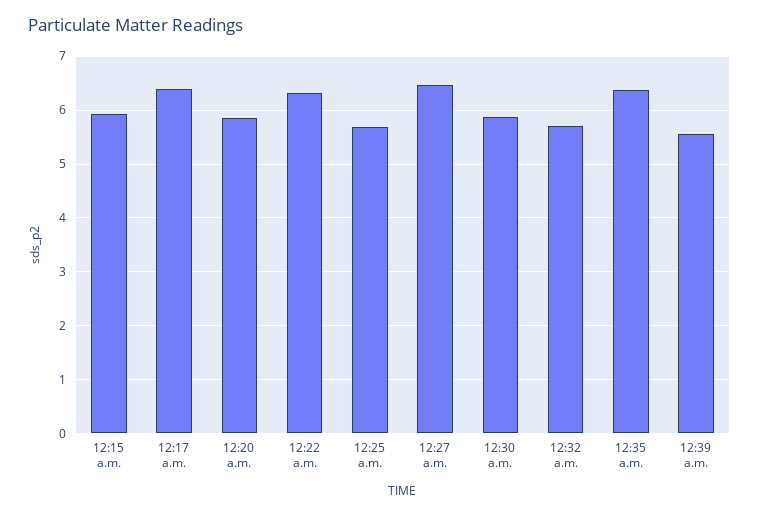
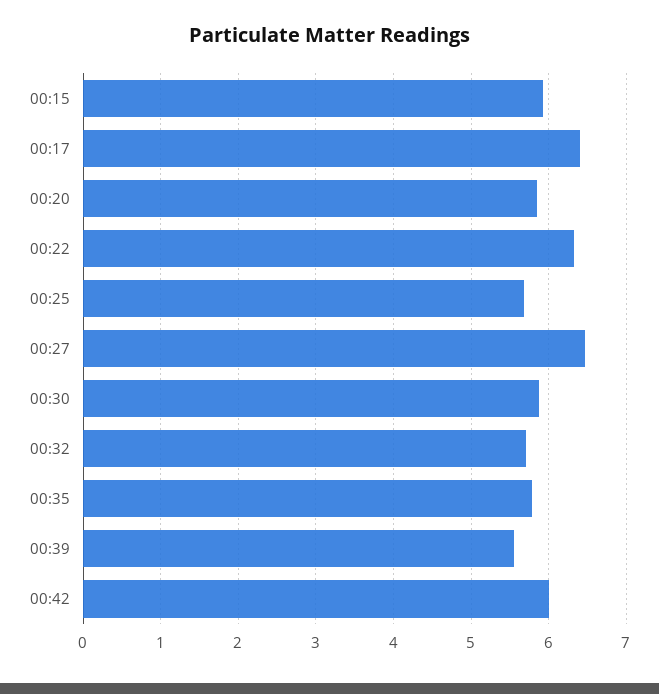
12:35 a.m.: 6.4 -> 5.8
00:42: none -> 6

